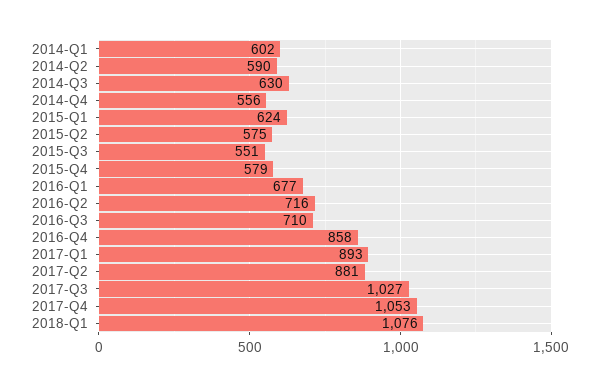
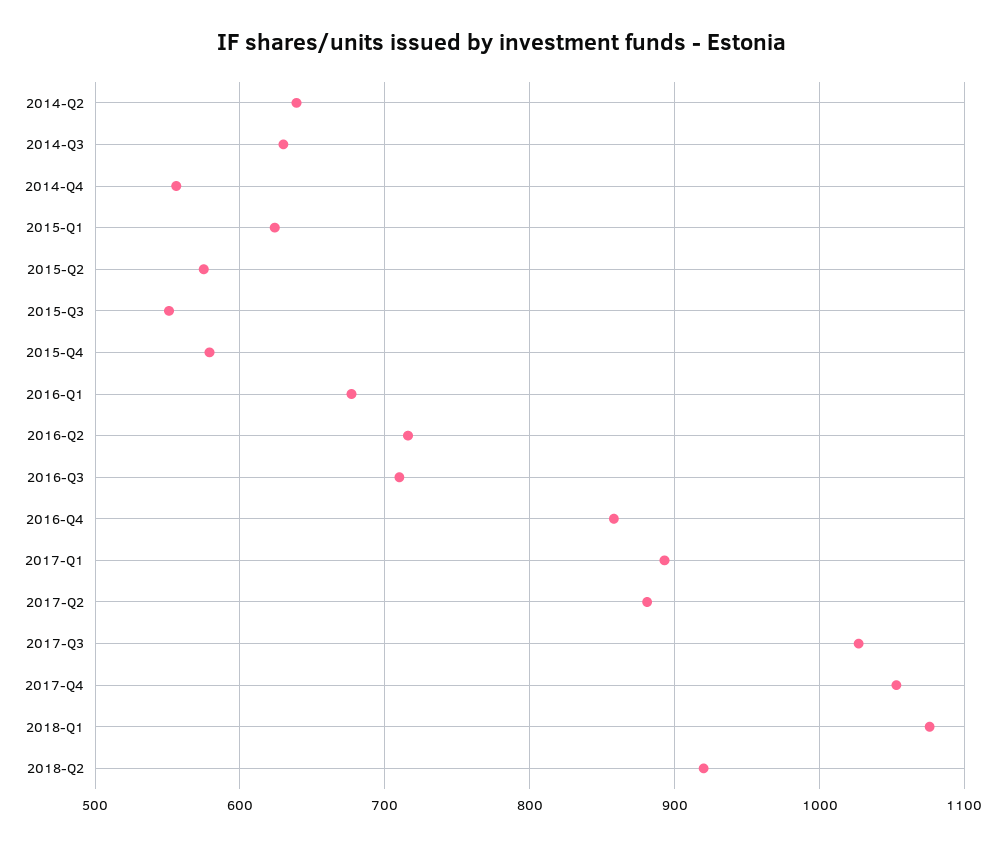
2014-Q1: 602 -> none
2014-Q2: 590 -> 640
2018-Q2: none -> 920

